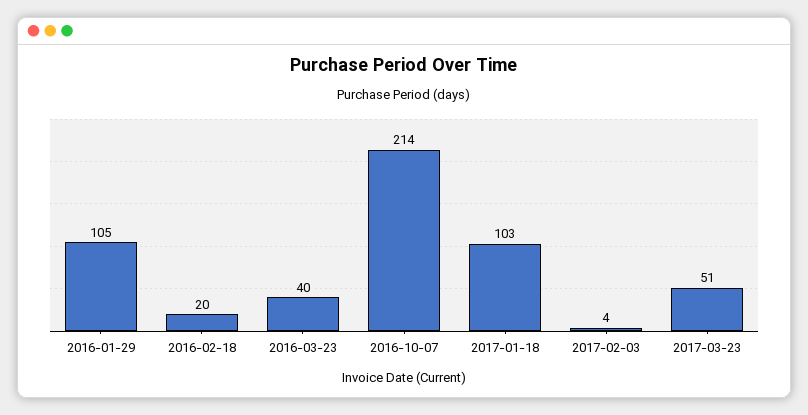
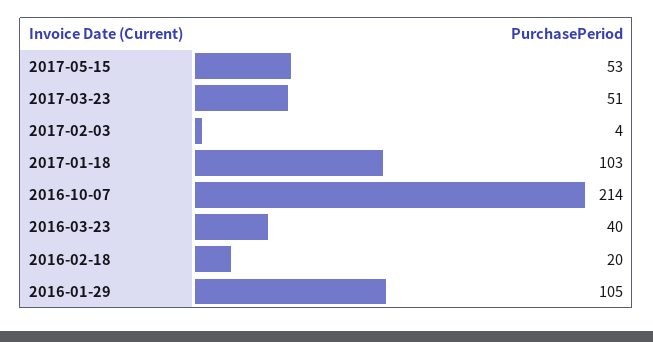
2017-05-15: none -> 53

